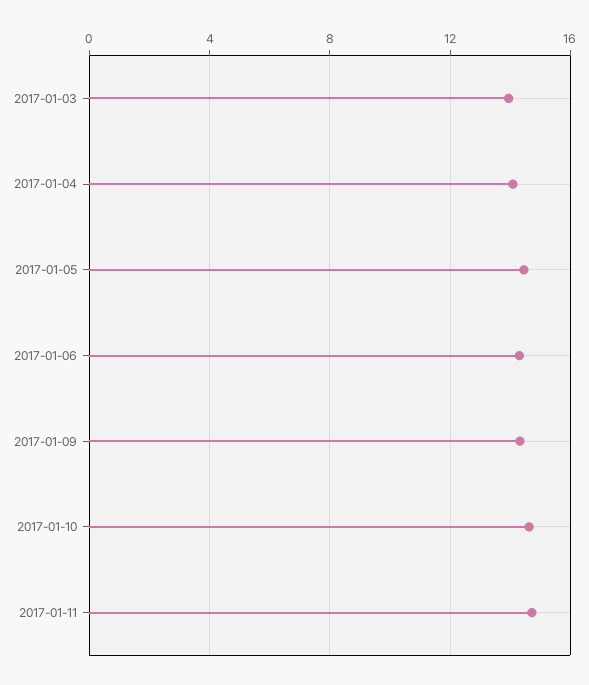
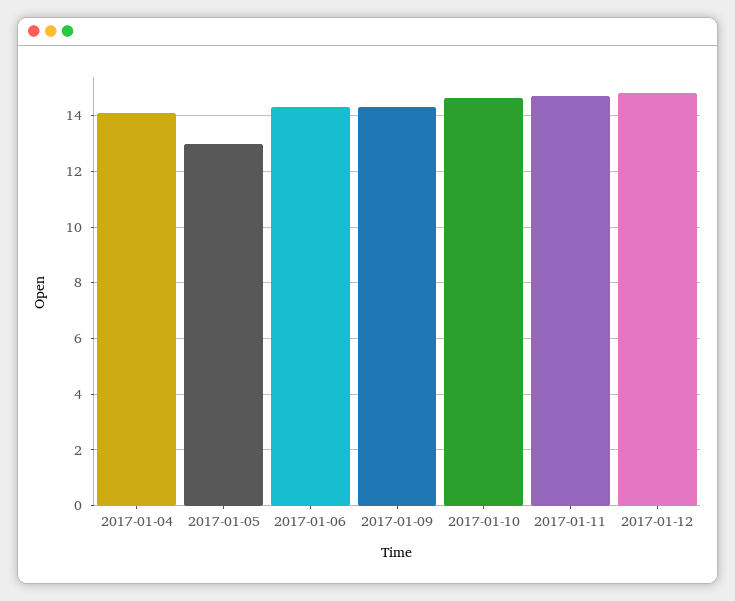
2017-01-03: 14 -> none
2017-01-05: 14.5 -> 13
2017-01-12: none -> 14.75

